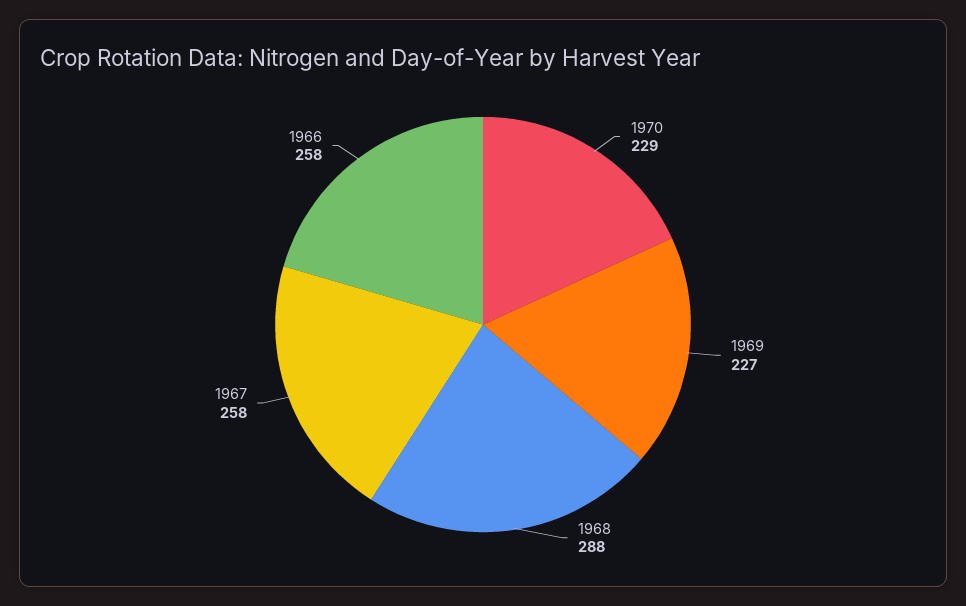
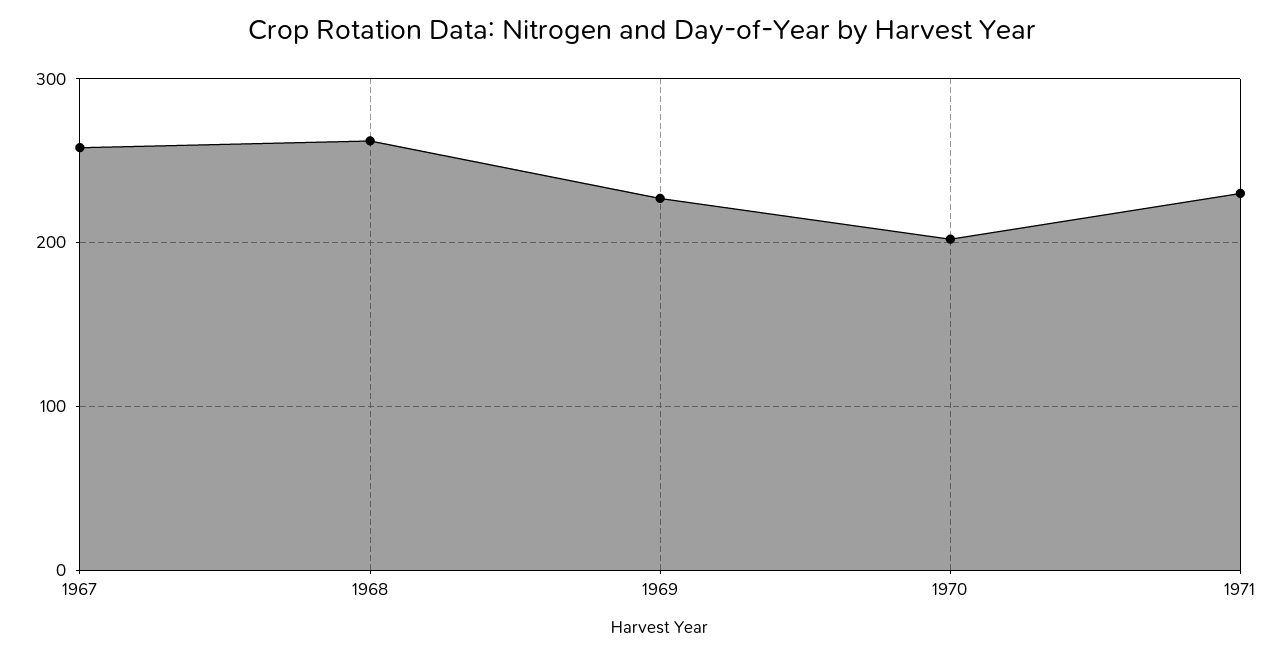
1970: 229 -> 200
1968: 288 -> 260
1966: 258 -> none
1971: none -> 230

